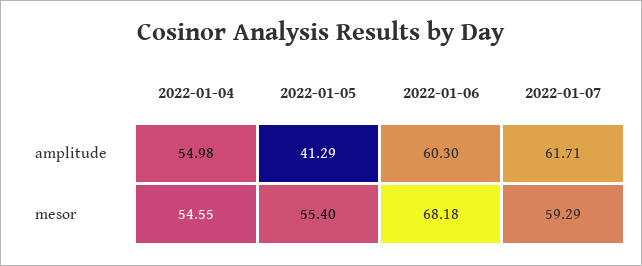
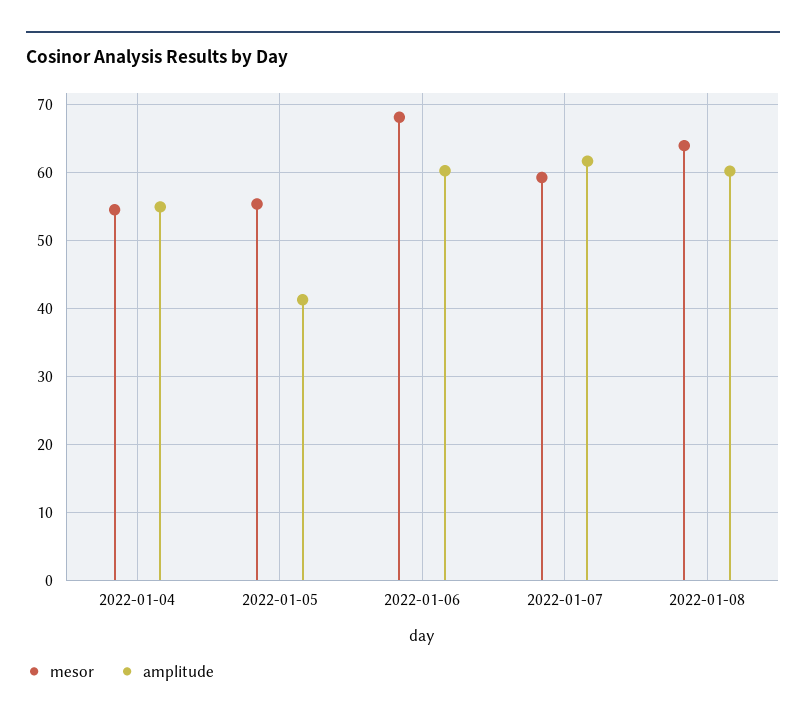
mesor, 2022-01-08: none -> 64
amplitude, 2022-01-08: none -> 60

